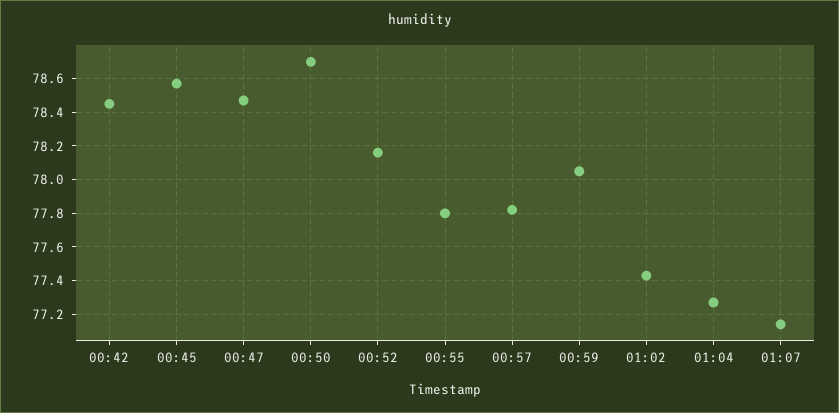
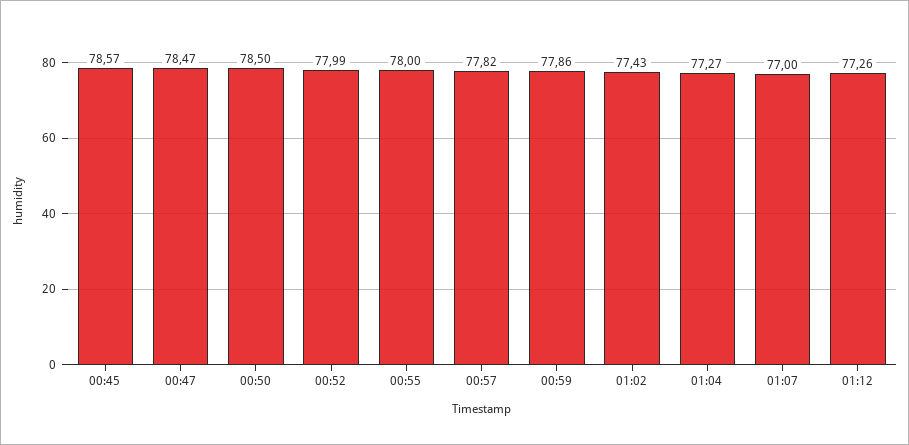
00:42: 78.45 -> none
00:50: 78.7 -> 78.5
00:52: 78.15 -> 77.99
00:55: 77.8 -> 78
00:59: 78.05 -> 77.86
01:07: 77.15 -> 77
01:12: none -> 77.26

